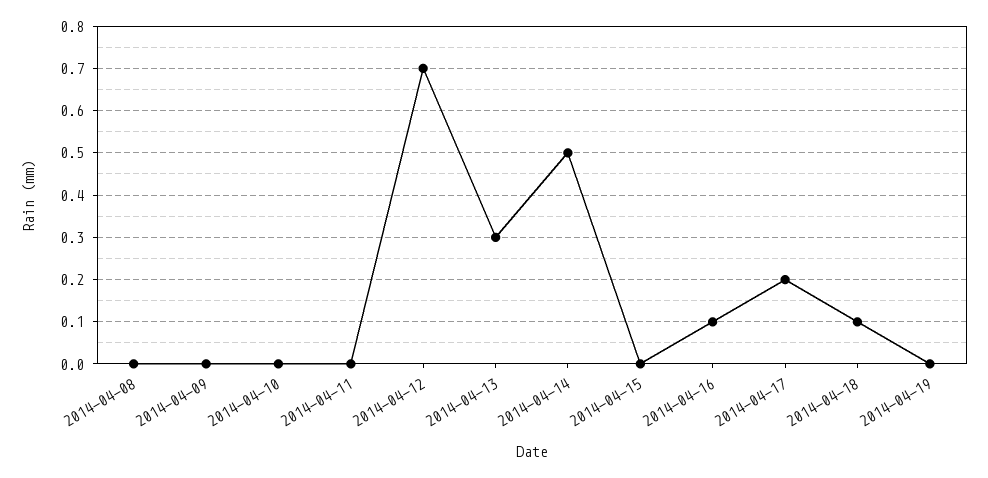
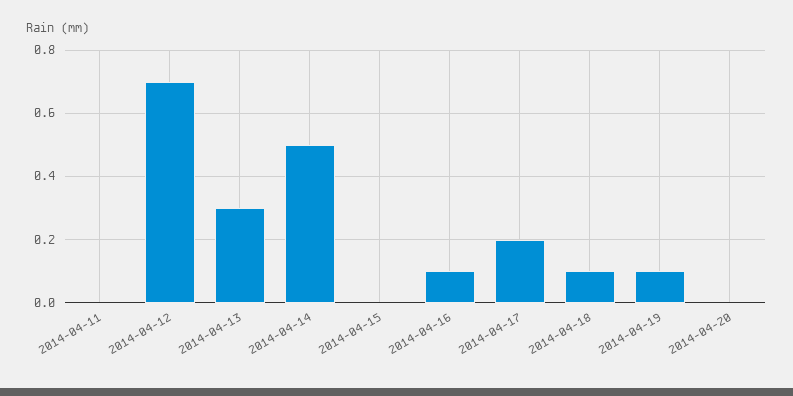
2014-04-08: 0 -> none
2014-04-09: 0 -> none
2014-04-10: 0 -> none
2014-04-19: 0 -> 0.1
2014-04-20: none -> 0

